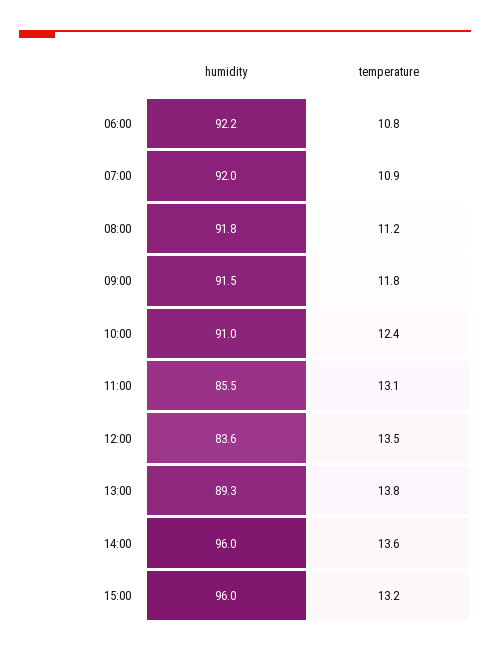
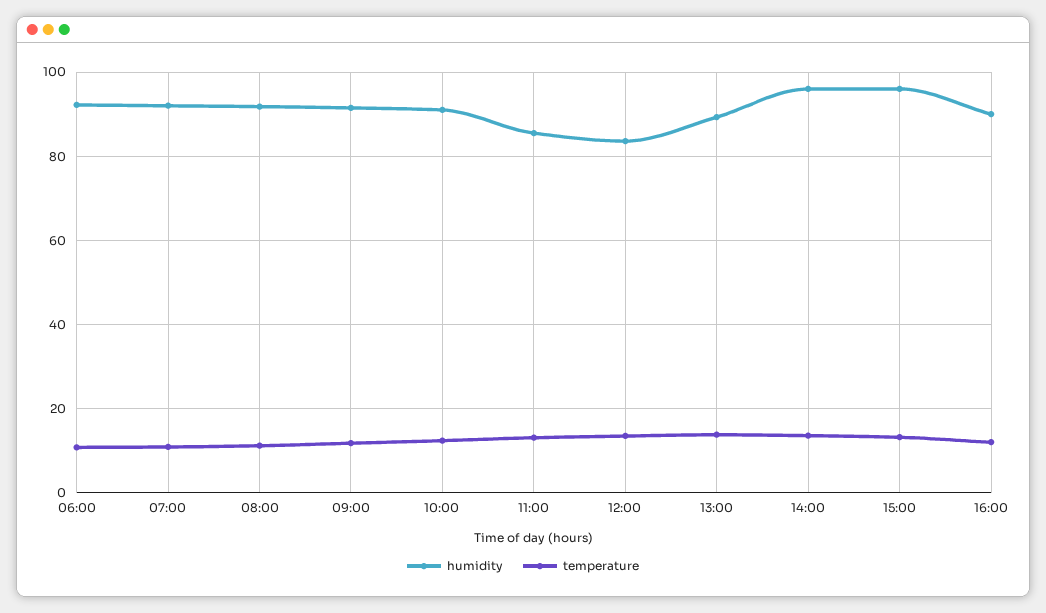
humidity, 16:00: none -> 90
temperature, 16:00: none -> 12

